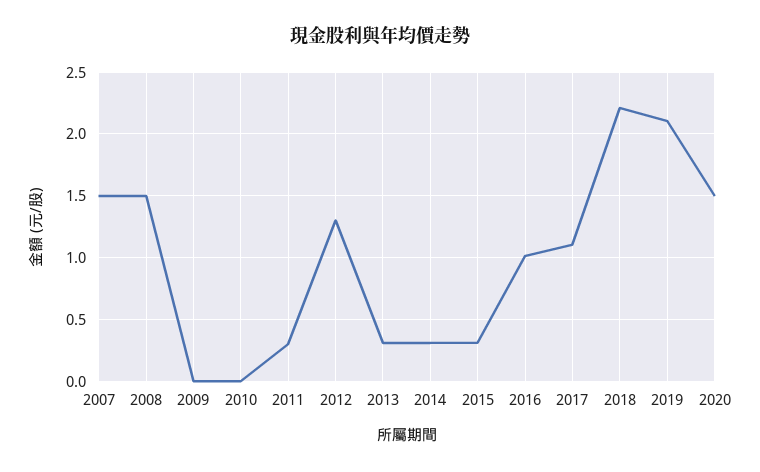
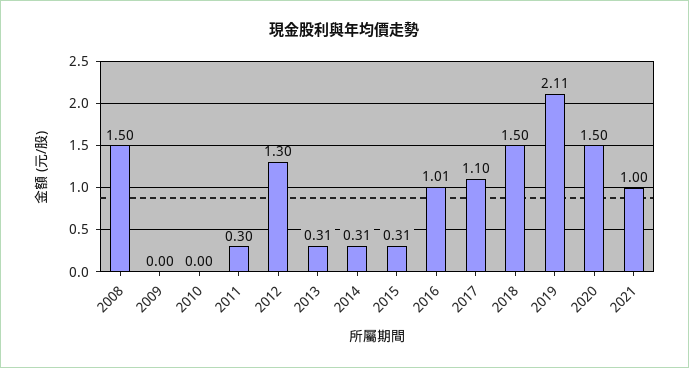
2007: 1.5 -> none
2018: 2.2 -> 1.5
2021: none -> 1

